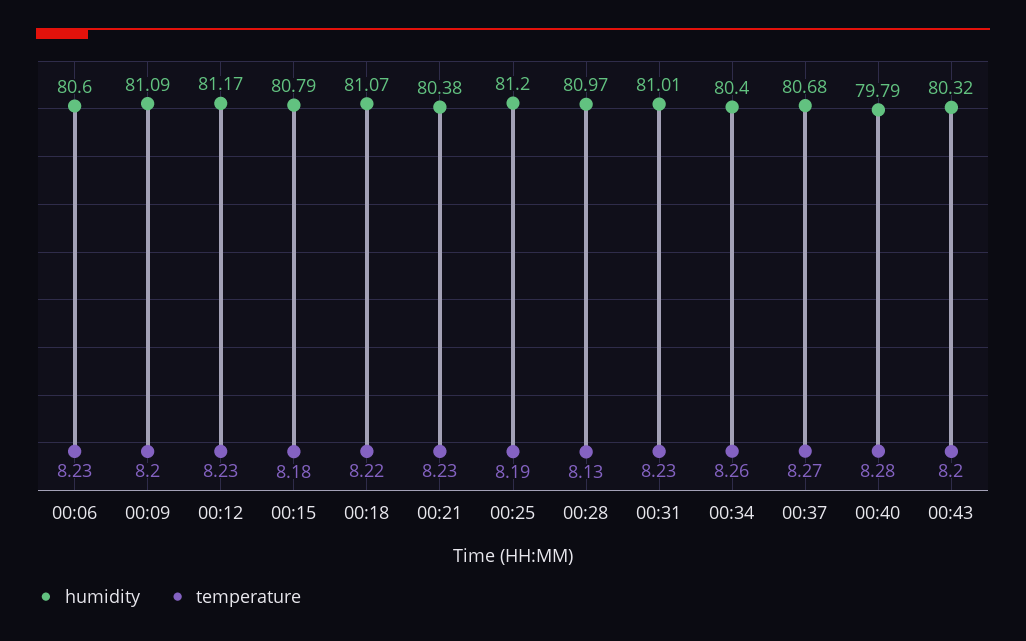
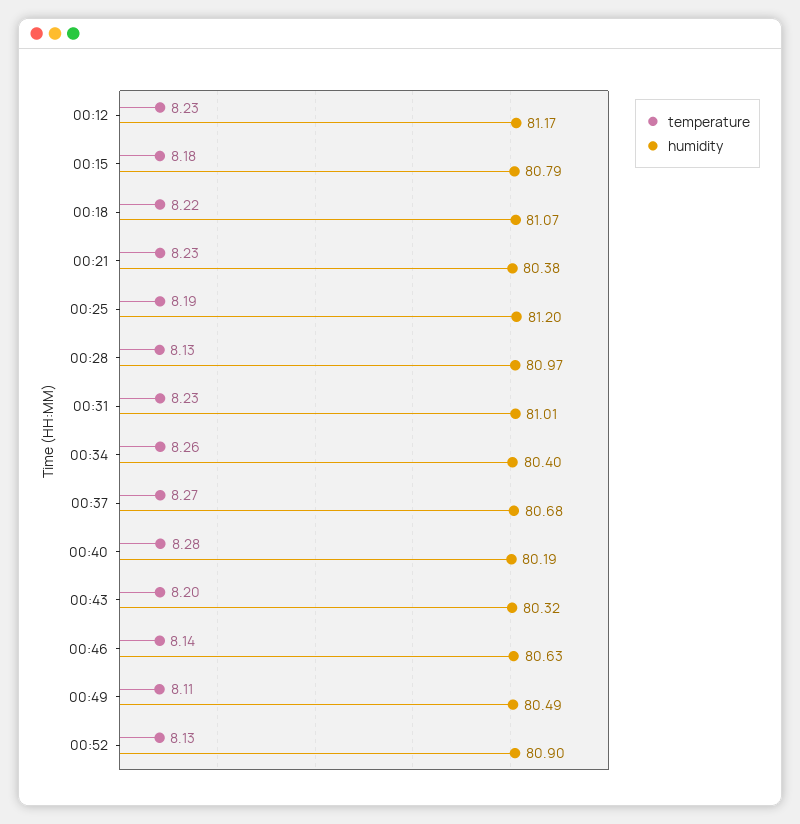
humidity, 00:06: 80.6 -> none
temperature, 00:06: 8.23 -> none
humidity, 00:09: 81.09 -> none
temperature, 00:09: 8.2 -> none
humidity, 00:40: 79.79 -> 80.19
temperature, 00:46: none -> 8.14
humidity, 00:46: none -> 80.63
temperature, 00:49: none -> 8.11
humidity, 00:49: none -> 80.49
temperature, 00:52: none -> 8.13
humidity, 00:52: none -> 80.9

